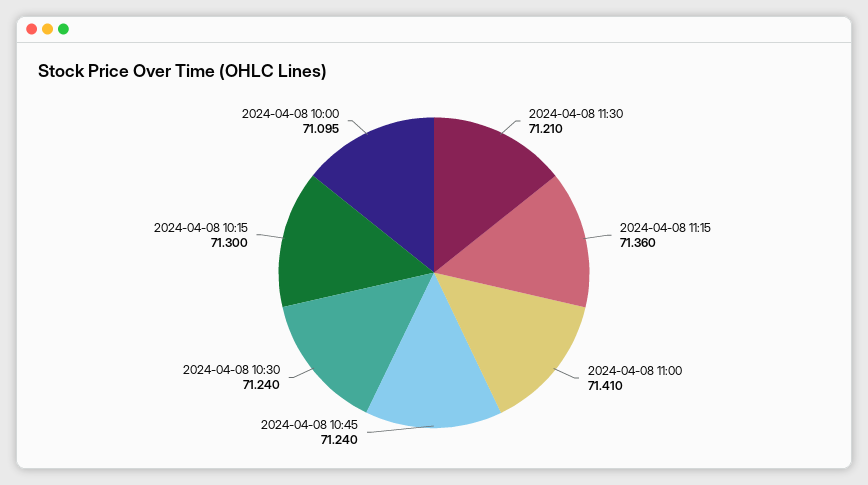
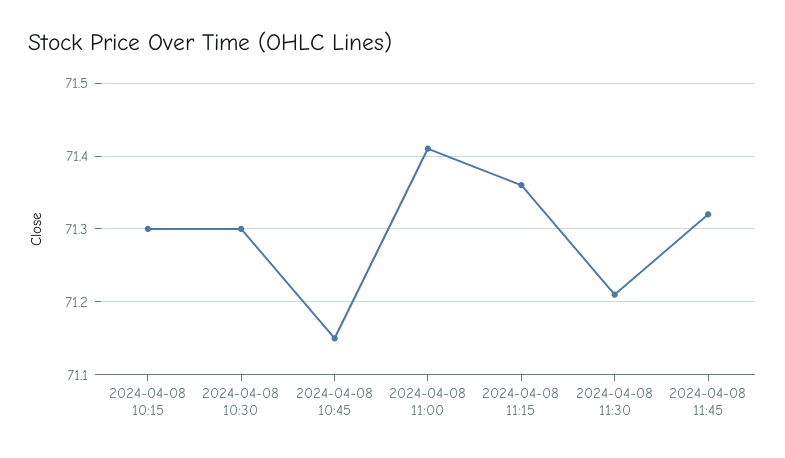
2024-04-08 10:45: 71.24 -> 71.15
2024-04-08 10:30: 71.24 -> 71.3
2024-04-08 10:00: 71.095 -> none
2024-04-08 11:45: none -> 71.32

